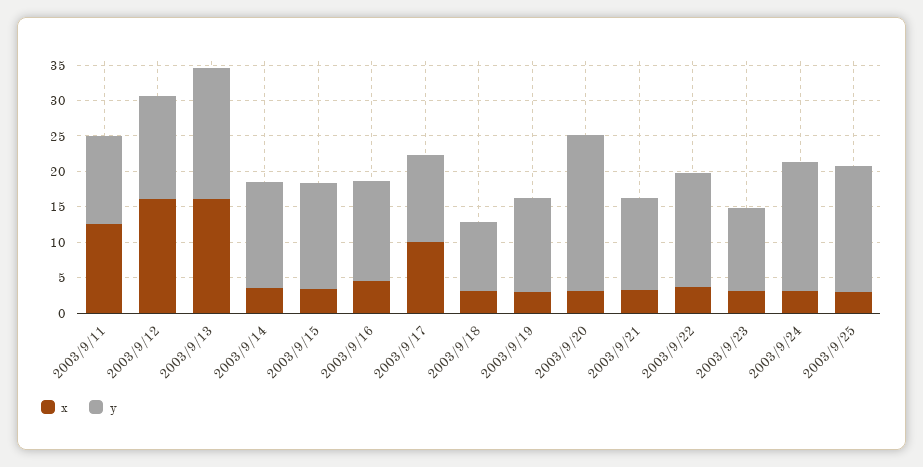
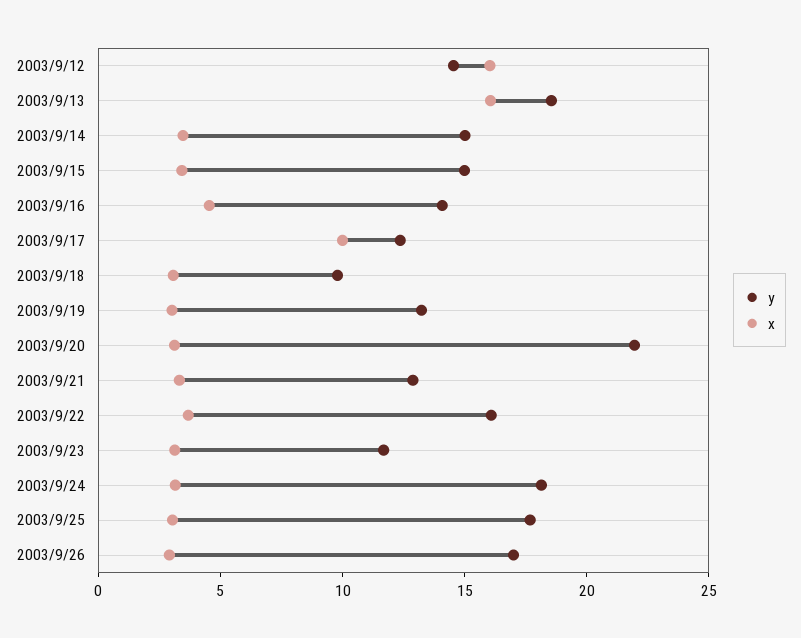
x, 2003/9/11: 12.5 -> none
y, 2003/9/11: 12.5 -> none
y, 2003/9/26: none -> 17
x, 2003/9/26: none -> 3

